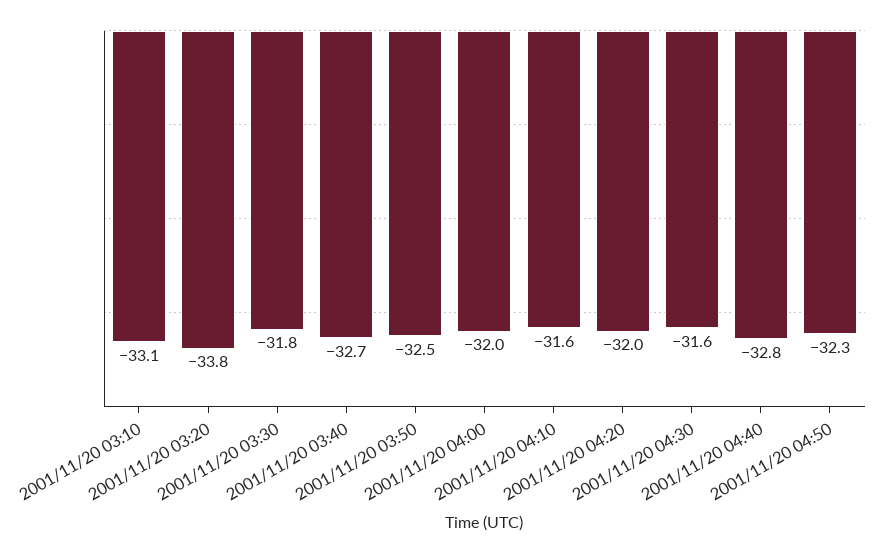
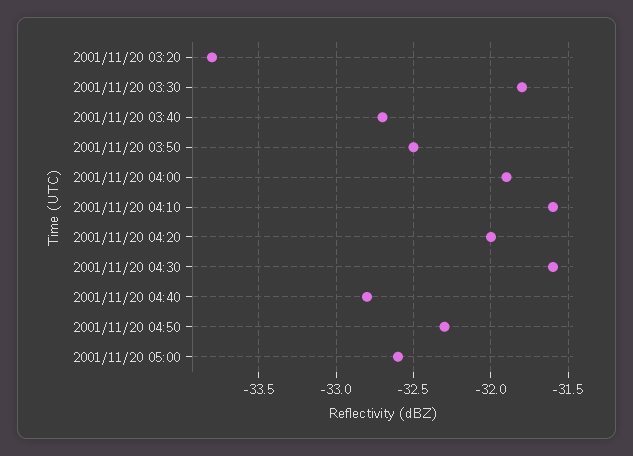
2001/11/20 03:10: -33.1 -> none
2001/11/20 04:00: -32 -> -31.9
2001/11/20 05:00: none -> -32.6

